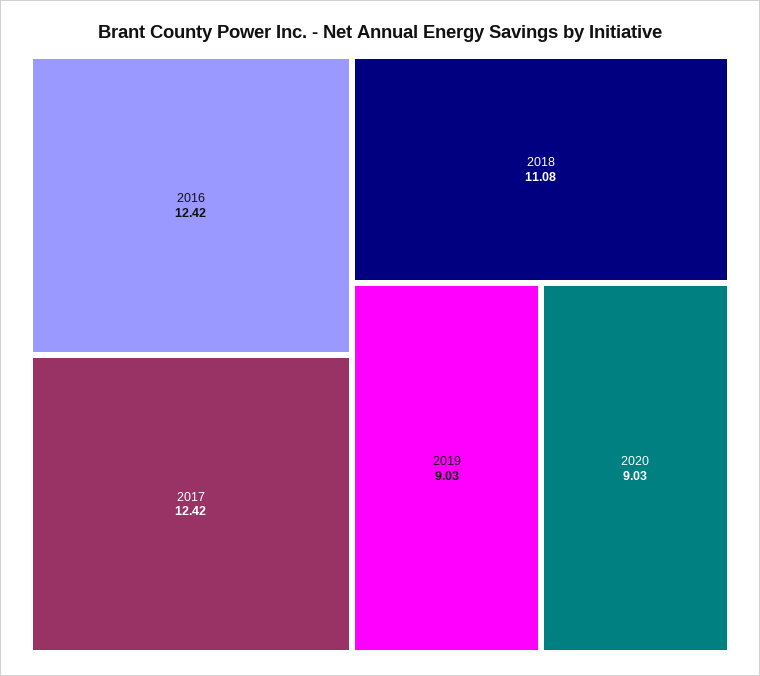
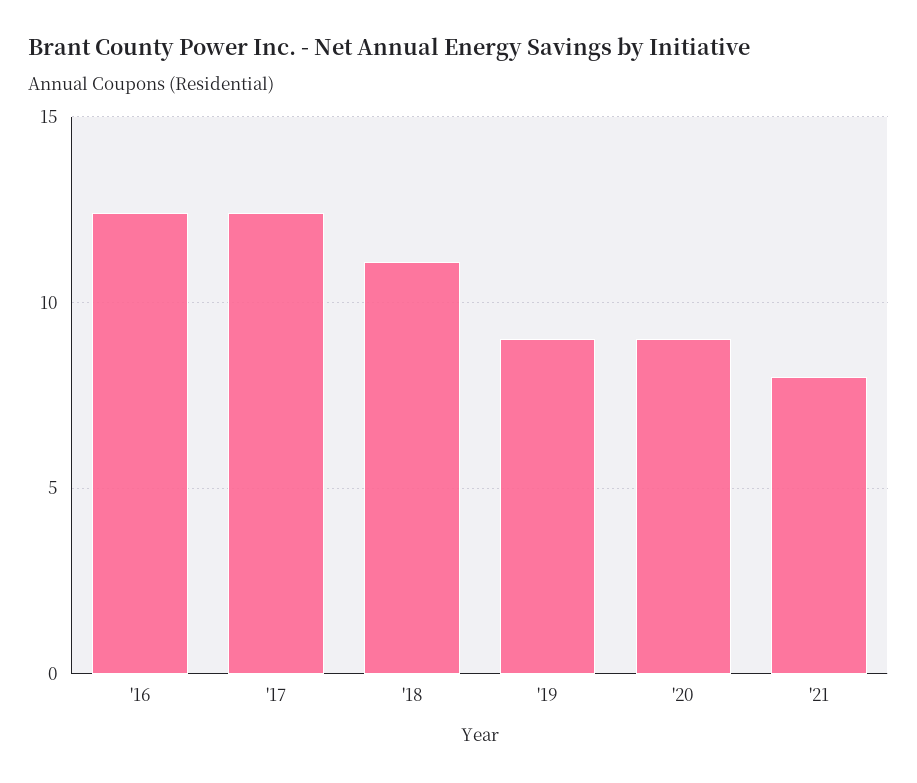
'21: none -> 8

